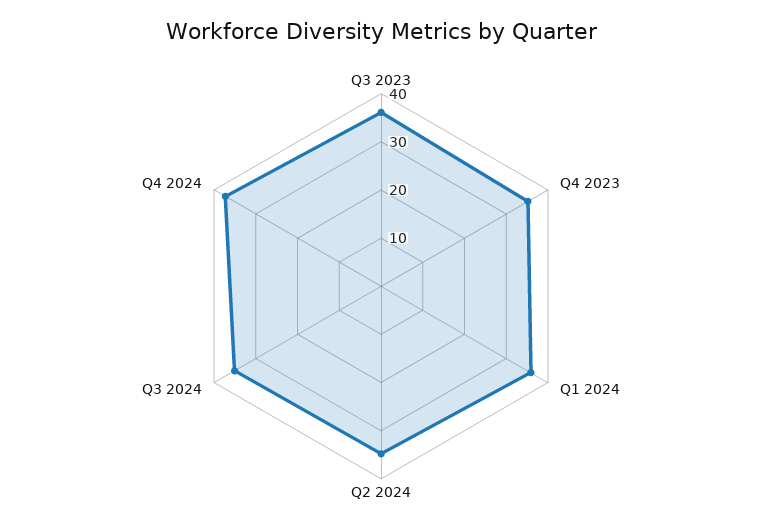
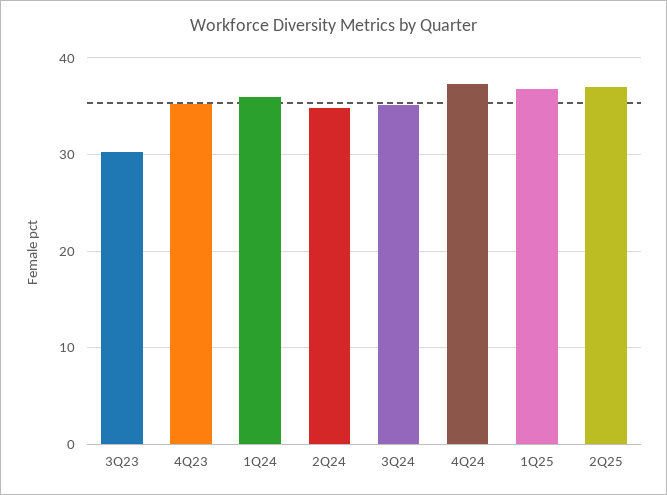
Q3 2023: 36 -> 30
1Q25: none -> 37
2Q25: none -> 37

